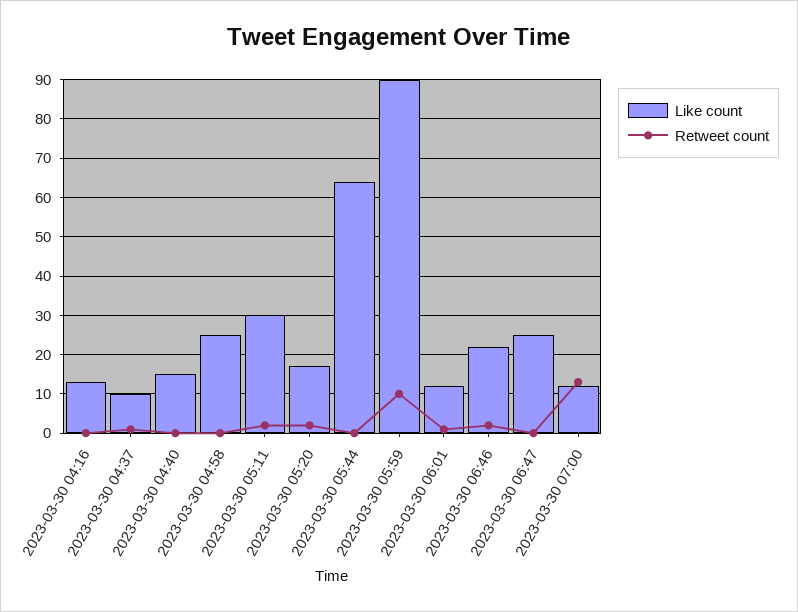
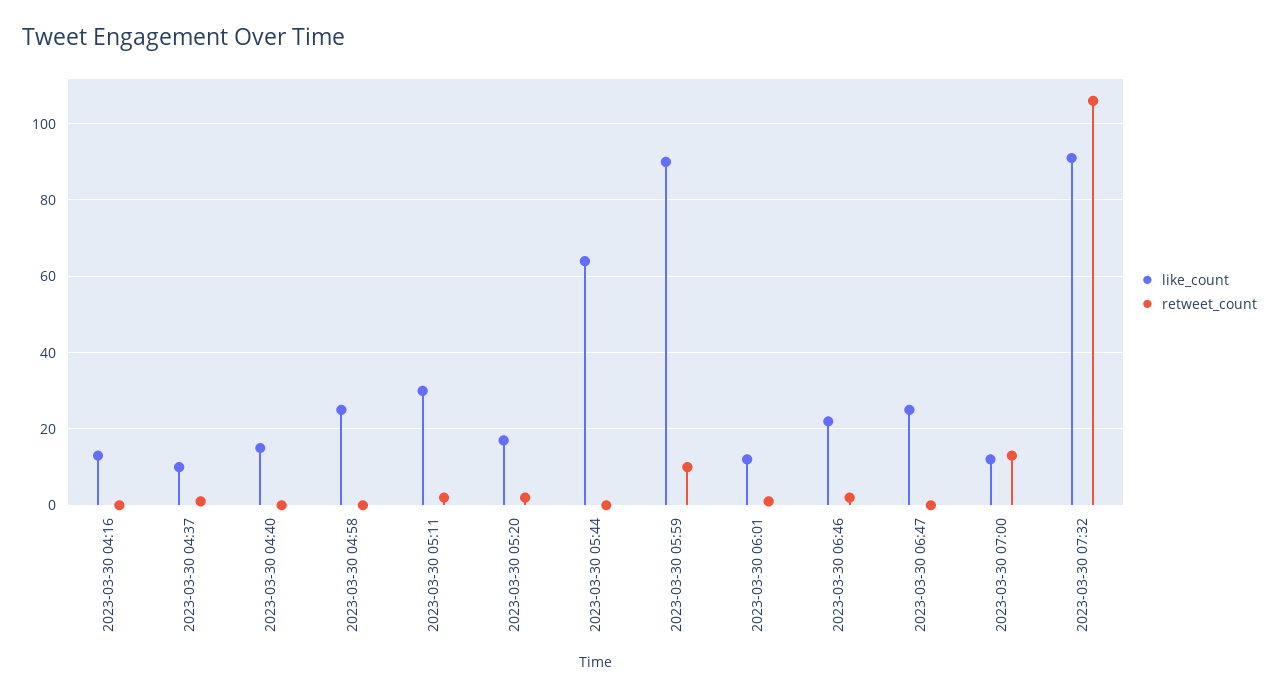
Like count, 2023-03-30 07:32: none -> 90
Retweet count, 2023-03-30 07:32: none -> 105

